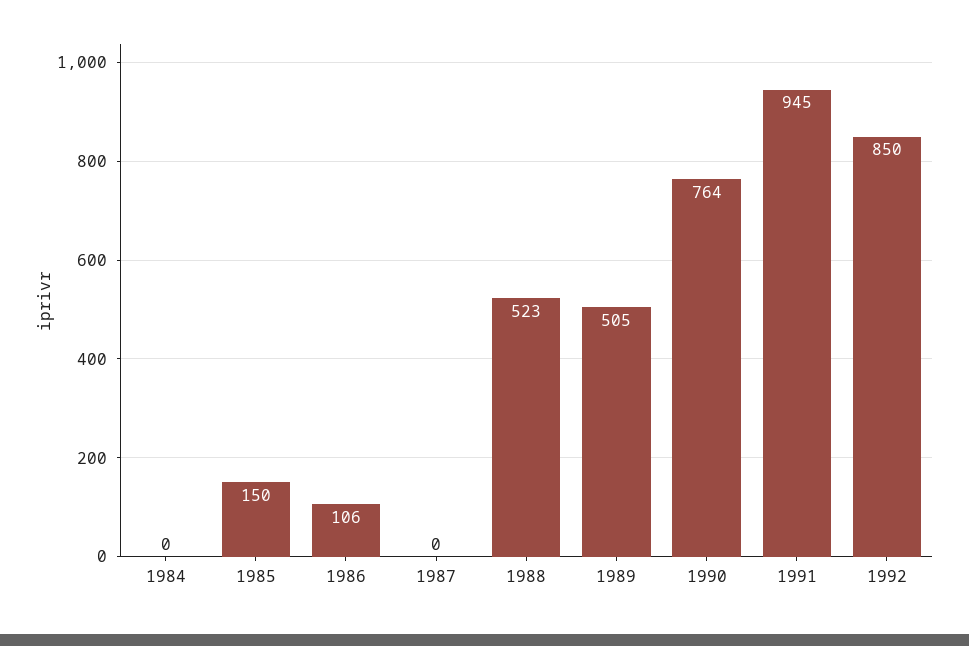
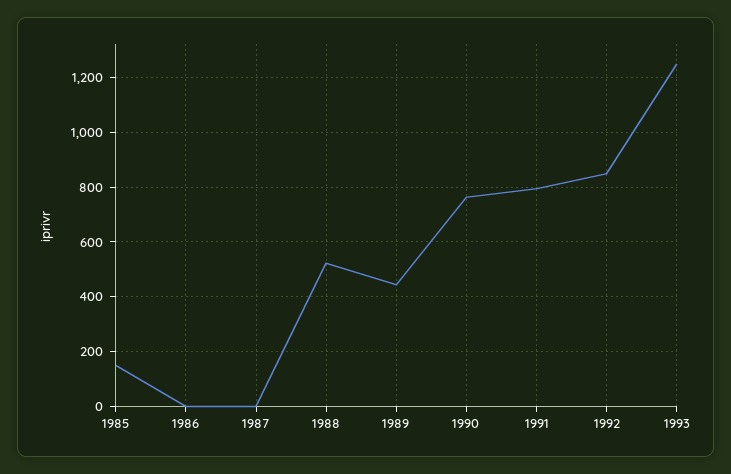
1984: 0 -> none
1986: 106 -> 0
1989: 505 -> 450
1991: 945 -> 800
1993: none -> 1250

